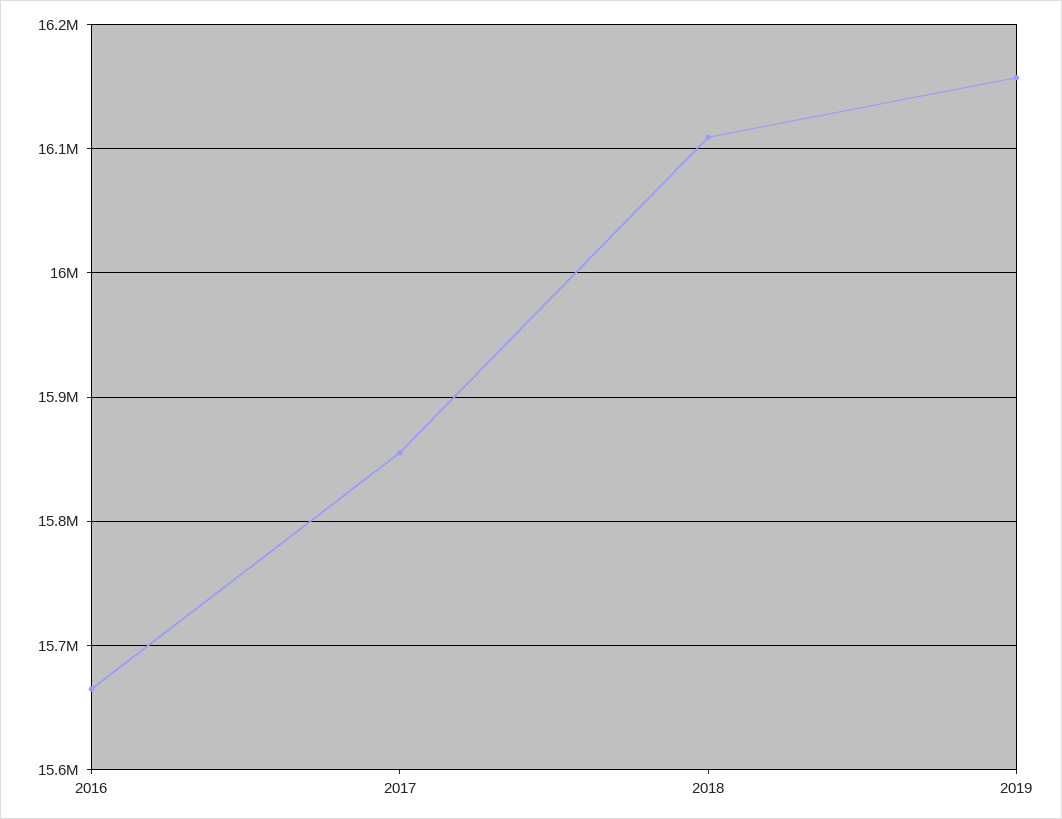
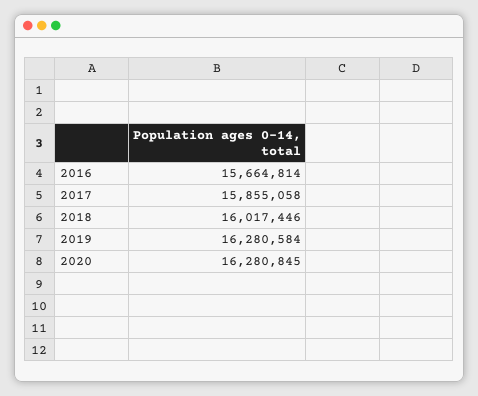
2018: 16110000 -> 16017446
2019: 16160000 -> 16280584
2020: none -> 16280845

